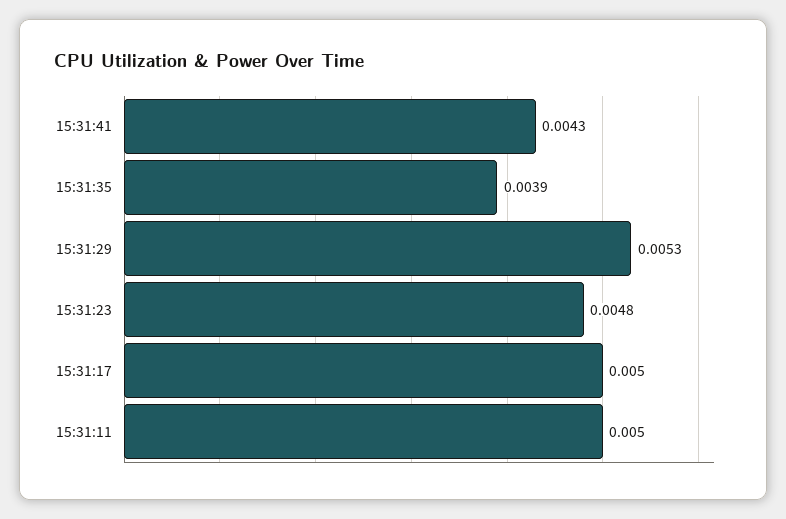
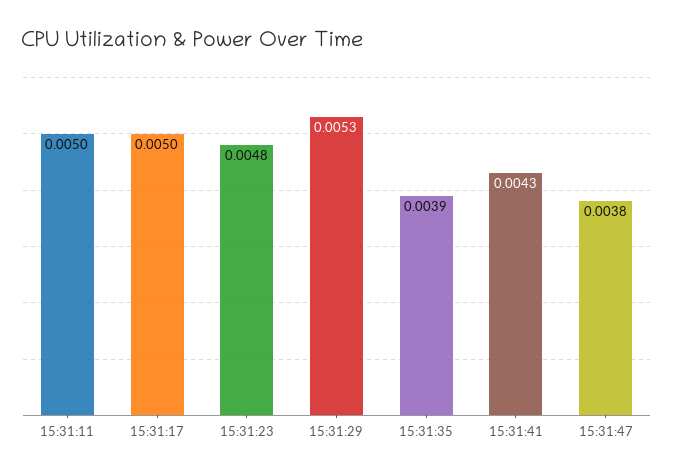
15:31:47: none -> 0.0038

